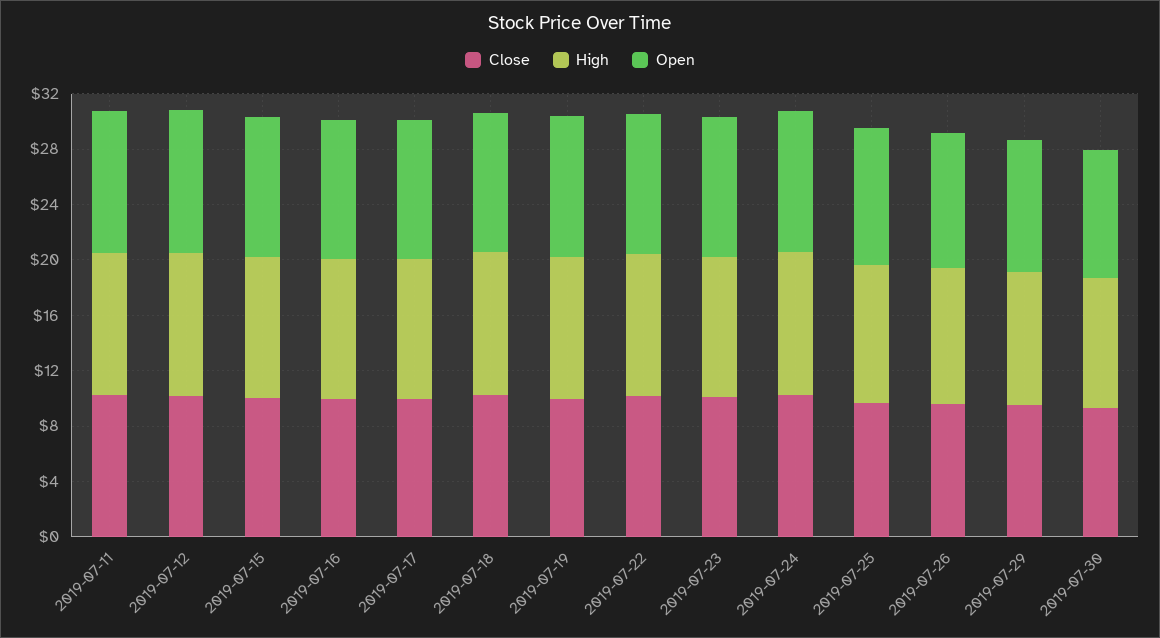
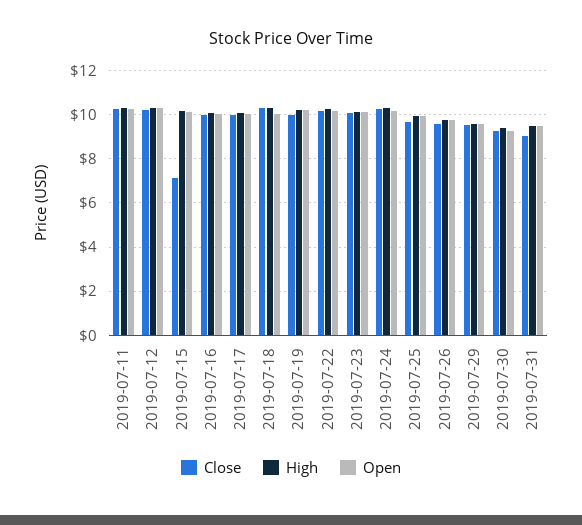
Close, 2019-07-15: 10 -> 7
Close, 2019-07-31: none -> 9
High, 2019-07-31: none -> 9.5
Open, 2019-07-31: none -> 9.5

